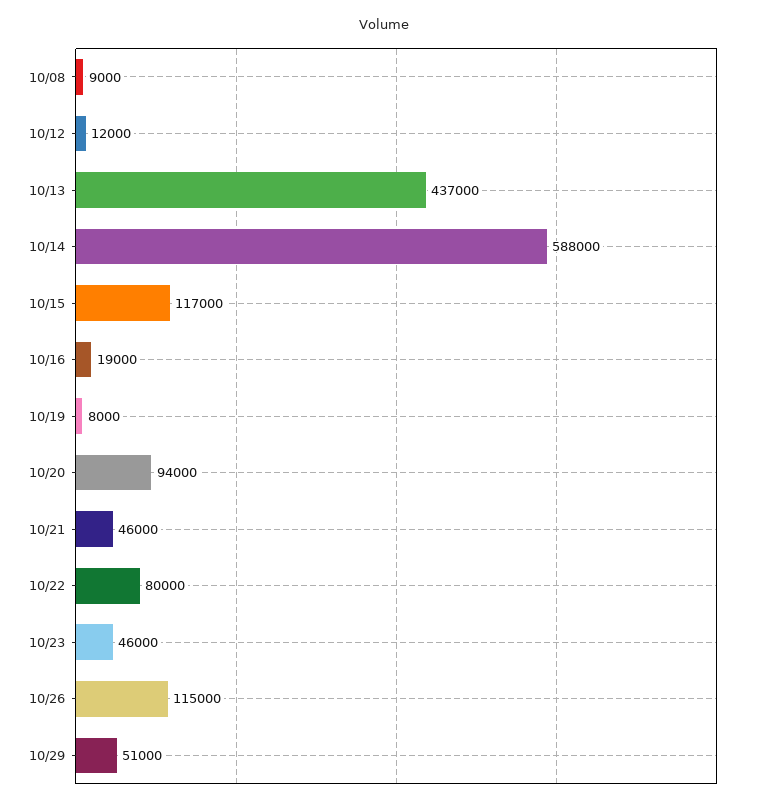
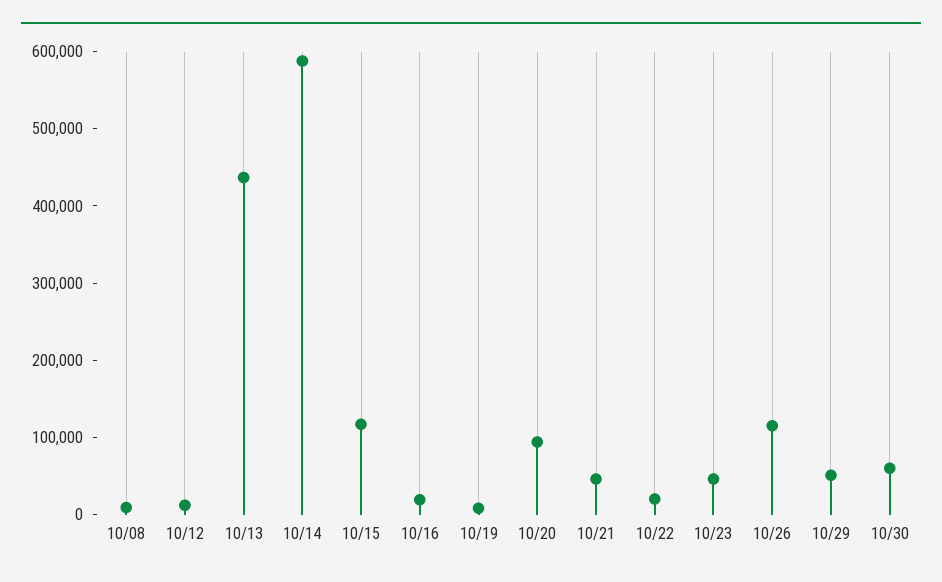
10/22: 80000 -> 20000
10/30: none -> 60000

